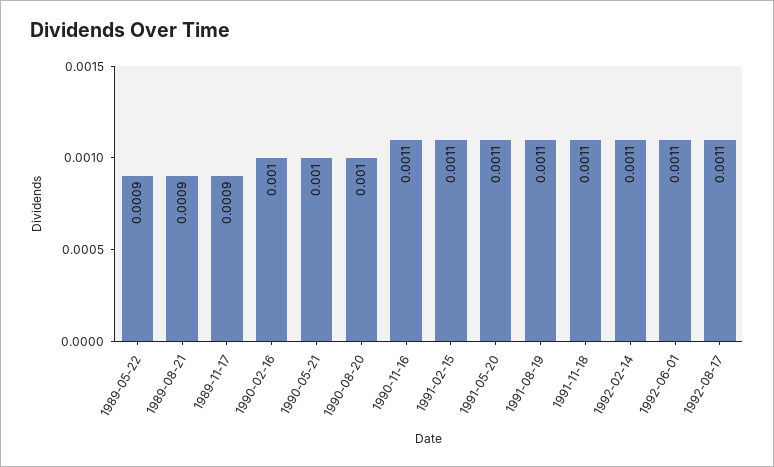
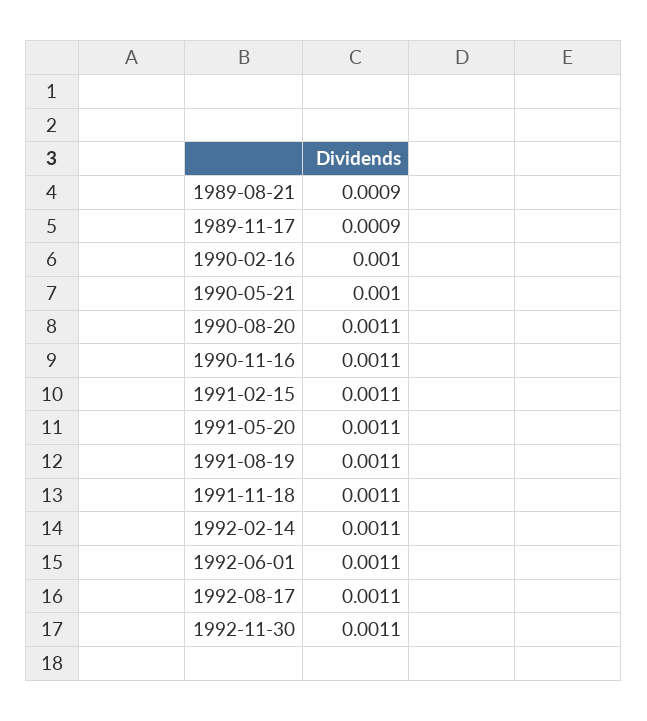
1989-05-22: 0.0009 -> none
1990-08-20: 0.001 -> 0.0011
1992-11-30: none -> 0.0011

